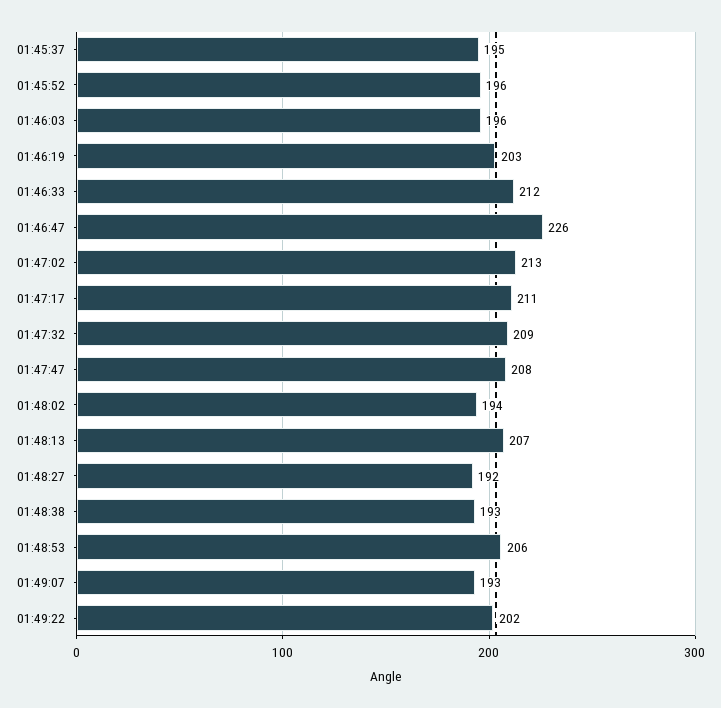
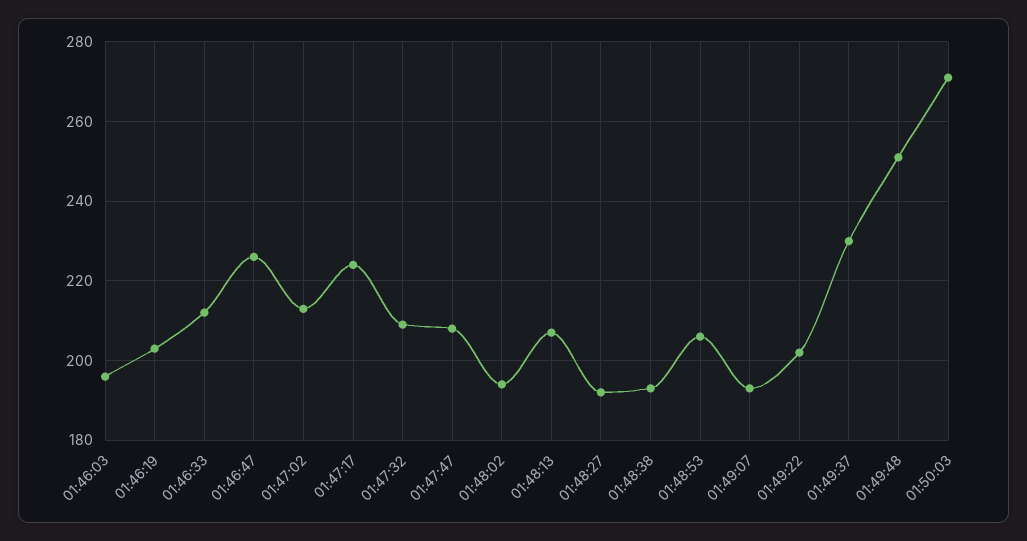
01:45:37: 195 -> none
01:45:52: 196 -> none
01:47:17: 211 -> 225
01:49:37: none -> 230
01:49:48: none -> 250
01:50:03: none -> 270

